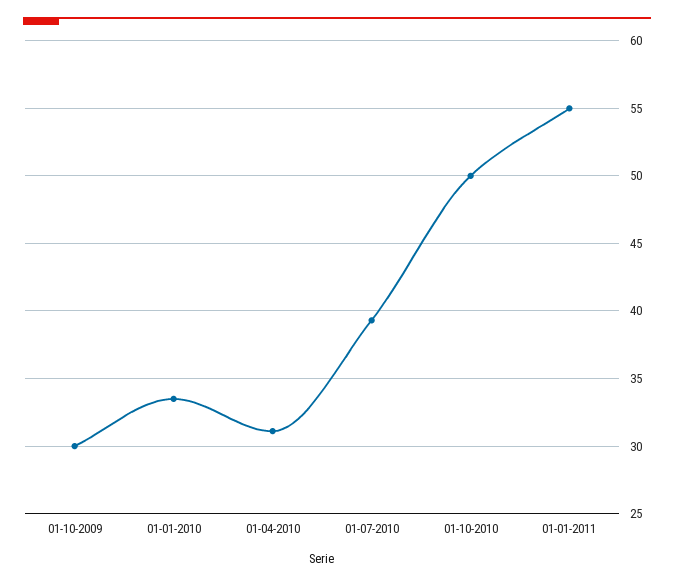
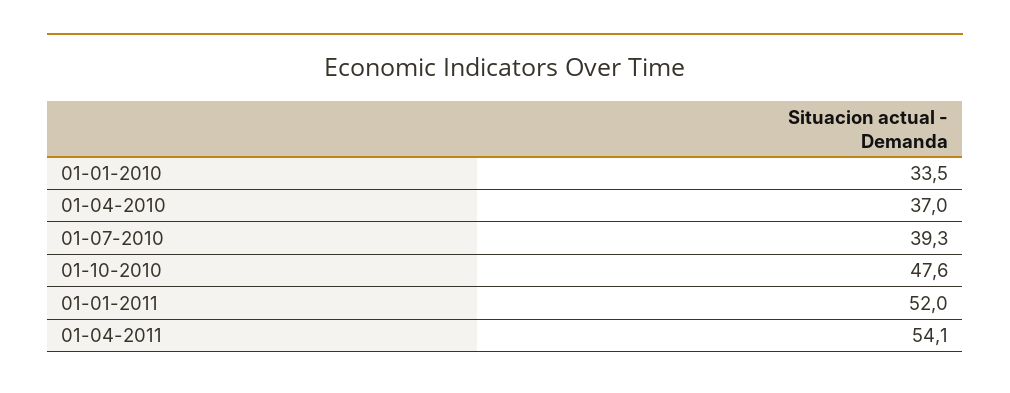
01-10-2009: 30 -> none
01-04-2010: 31 -> 37
01-10-2010: 50 -> 47.6
01-01-2011: 55 -> 52
01-04-2011: none -> 54.1

